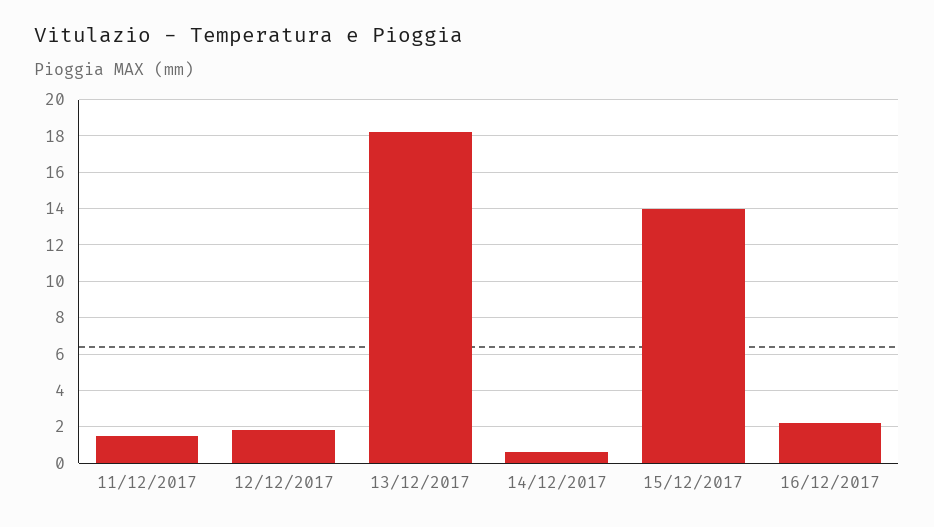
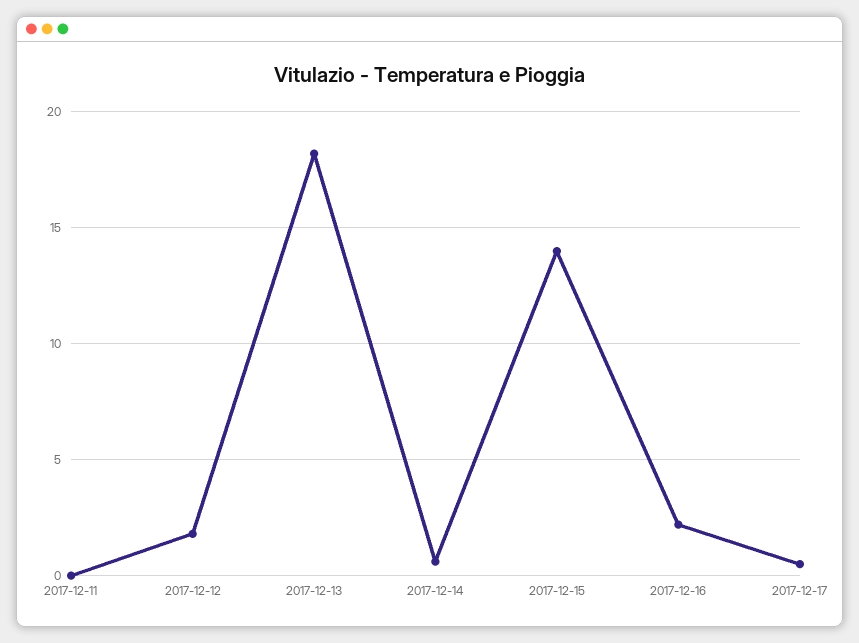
11/12/2017: 1.5 -> 0
2017-12-17: none -> 0.5

